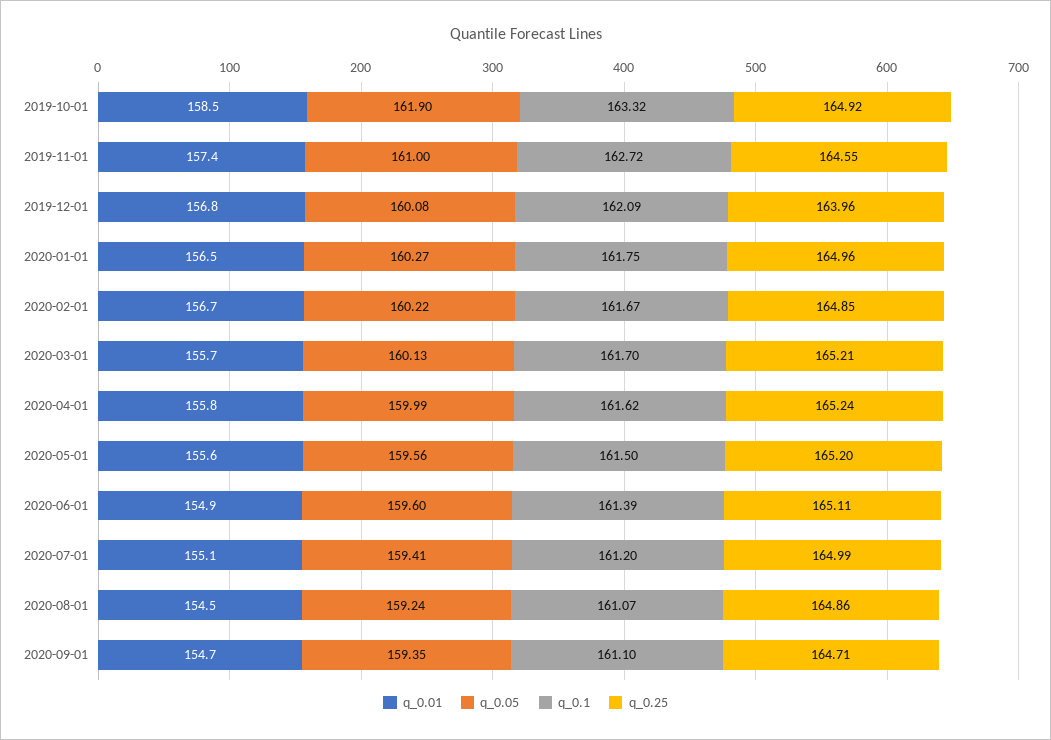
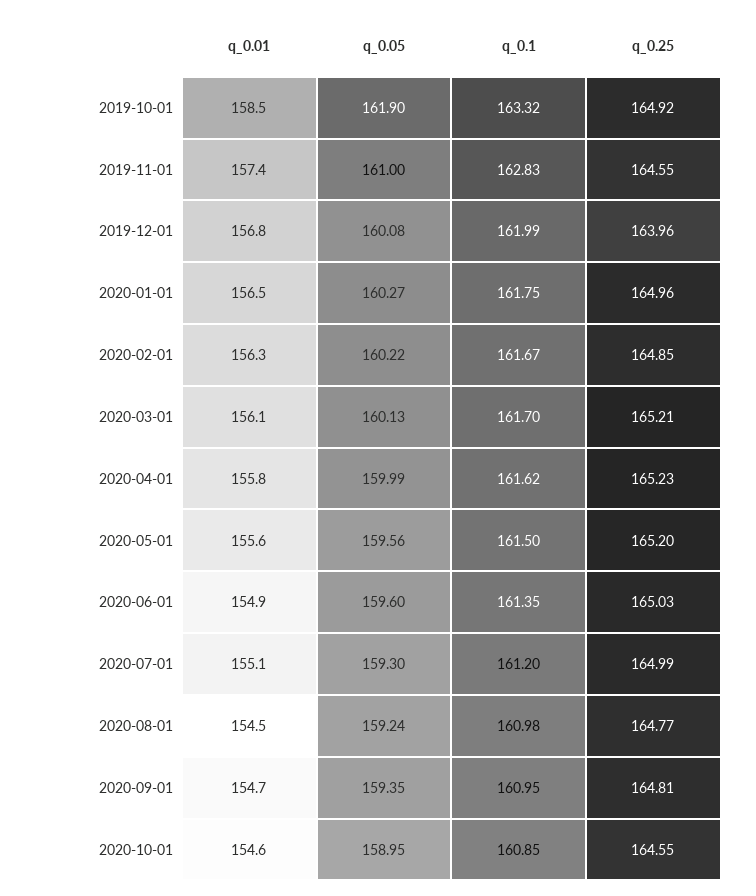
q_0.1, 2019-11-01: 162.72 -> 162.83
q_0.1, 2019-12-01: 162.09 -> 161.99
q_0.01, 2020-02-01: 156.7 -> 156.3
q_0.01, 2020-03-01: 155.7 -> 156.1
q_0.25, 2020-04-01: 165.24 -> 165.23
q_0.1, 2020-06-01: 161.39 -> 161.35
q_0.25, 2020-06-01: 165.11 -> 165.03
q_0.05, 2020-07-01: 159.41 -> 159.3
q_0.1, 2020-08-01: 161.07 -> 160.98
q_0.25, 2020-08-01: 164.86 -> 164.77
q_0.1, 2020-09-01: 161.1 -> 160.95
q_0.25, 2020-09-01: 164.71 -> 164.81
q_0.01, 2020-10-01: none -> 154.6
q_0.05, 2020-10-01: none -> 158.95
q_0.1, 2020-10-01: none -> 160.85
q_0.25, 2020-10-01: none -> 164.55

